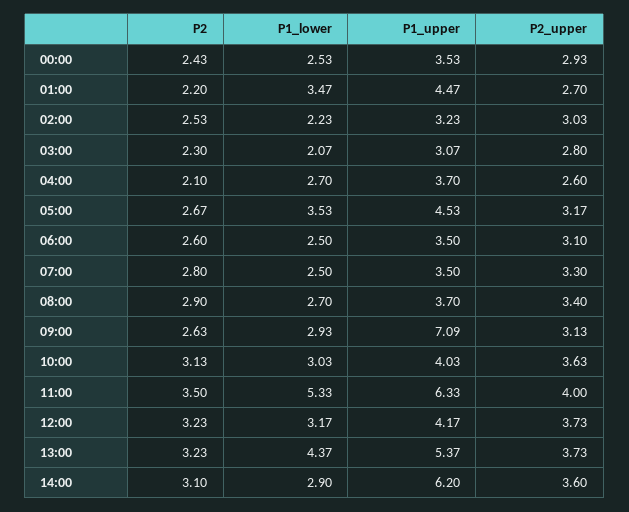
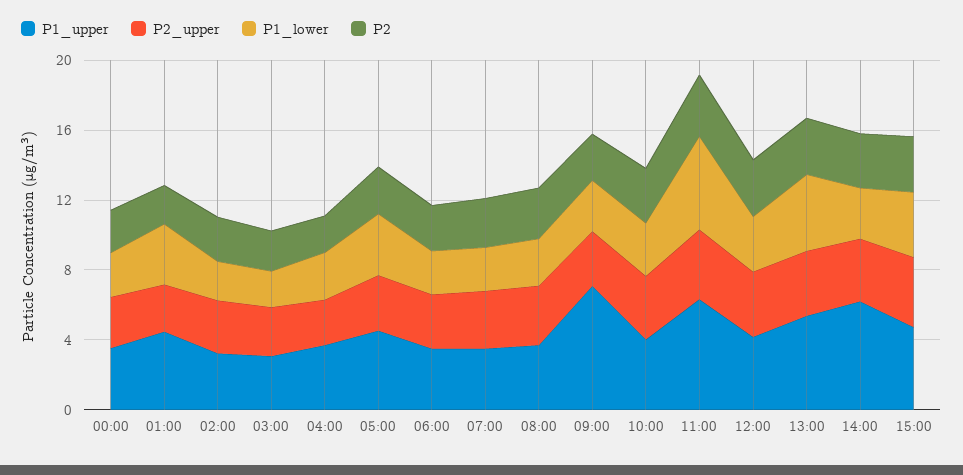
P1_upper, 15:00: none -> 5
P2_upper, 15:00: none -> 4
P1_lower, 15:00: none -> 4
P2, 15:00: none -> 3

